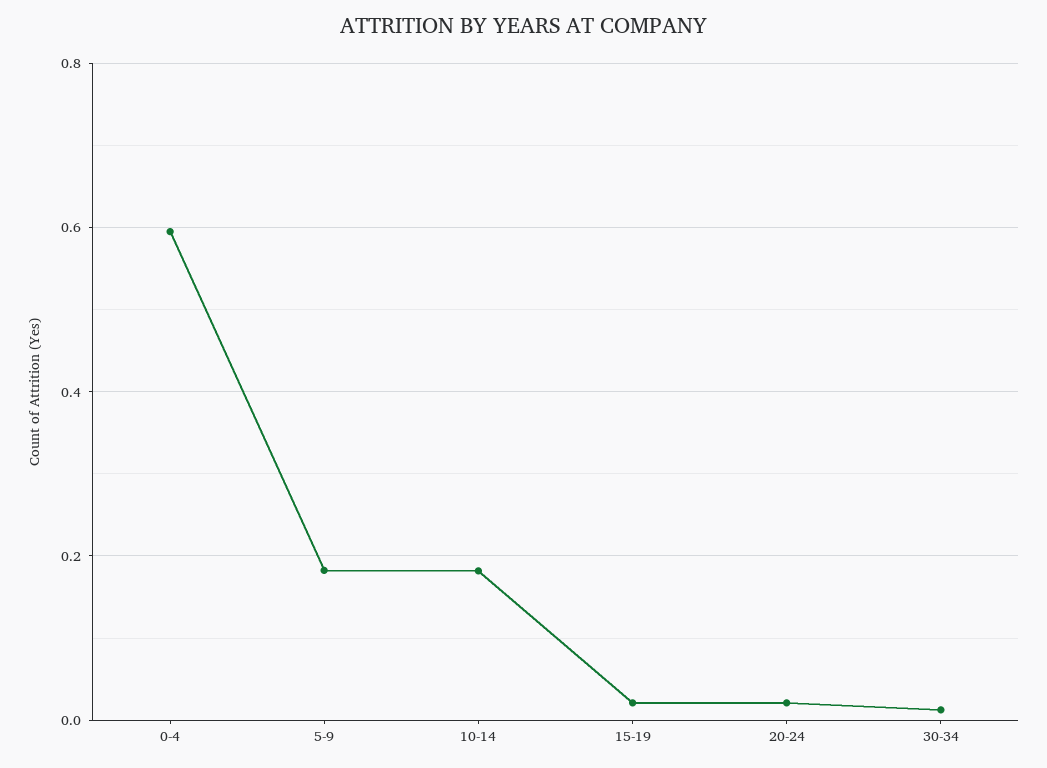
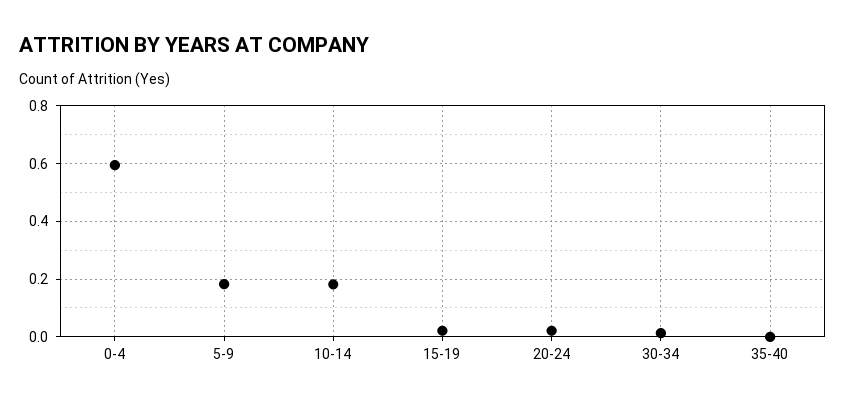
35-40: none -> 0

